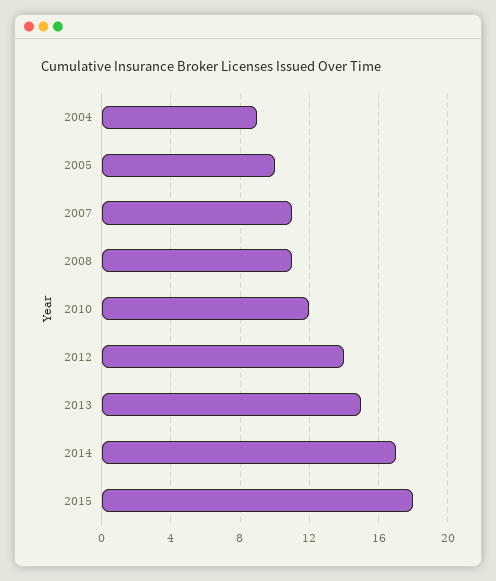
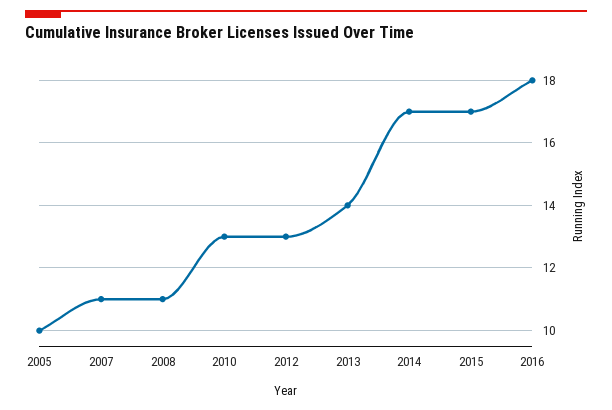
2004: 9 -> none
2010: 12 -> 13
2012: 14 -> 13
2013: 15 -> 14
2015: 18 -> 17
2016: none -> 18

